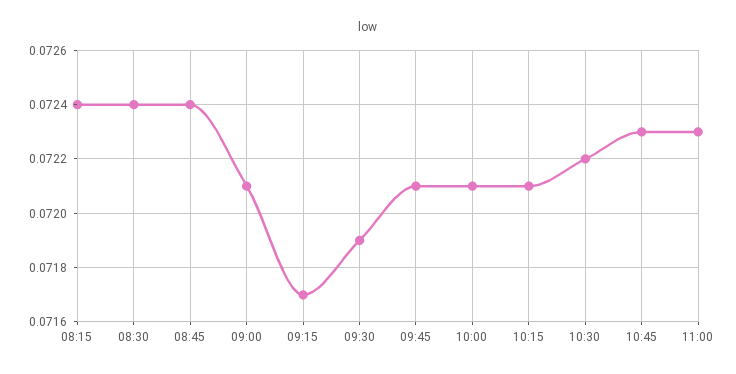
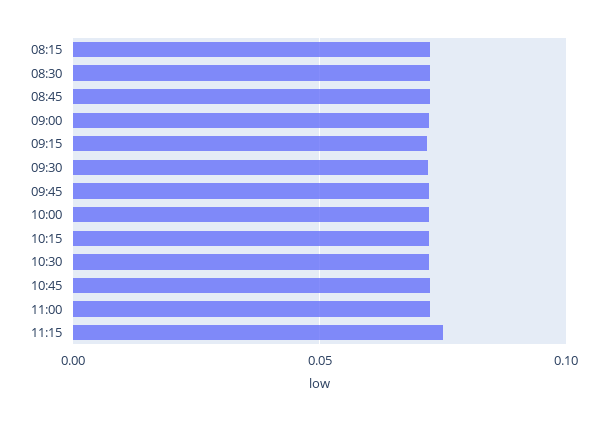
11:15: none -> 0.075

